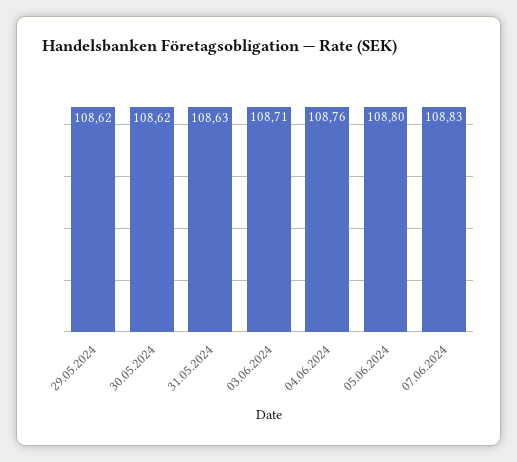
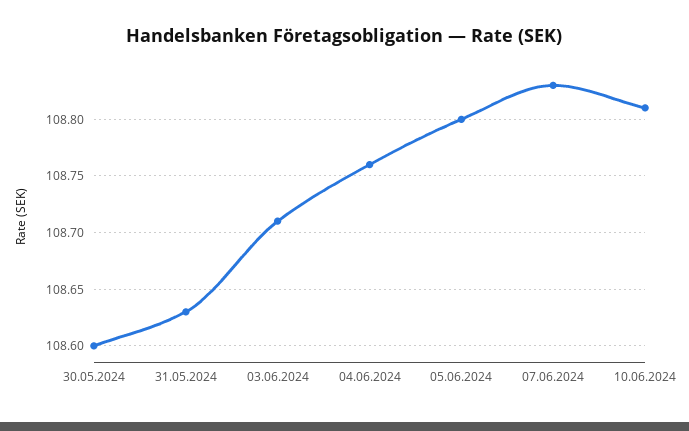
29.05.2024: 108.62 -> none
30.05.2024: 108.62 -> 108.6
10.06.2024: none -> 108.81

